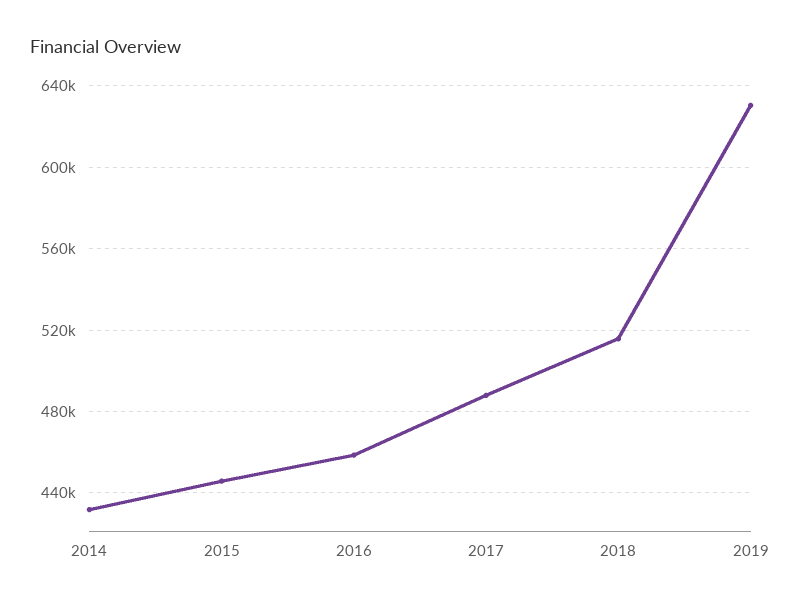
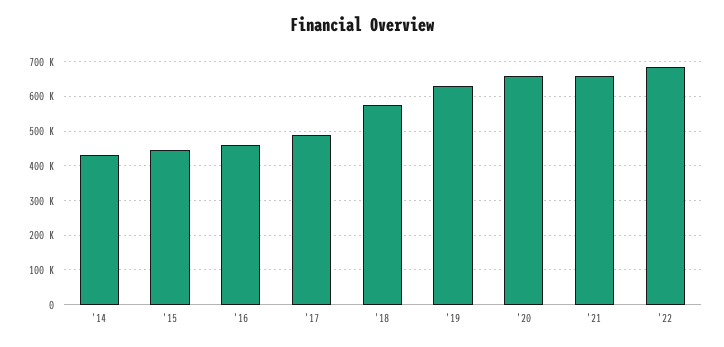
2018: 515000 -> 580000
'20: none -> 660000
'21: none -> 660000
'22: none -> 680000

